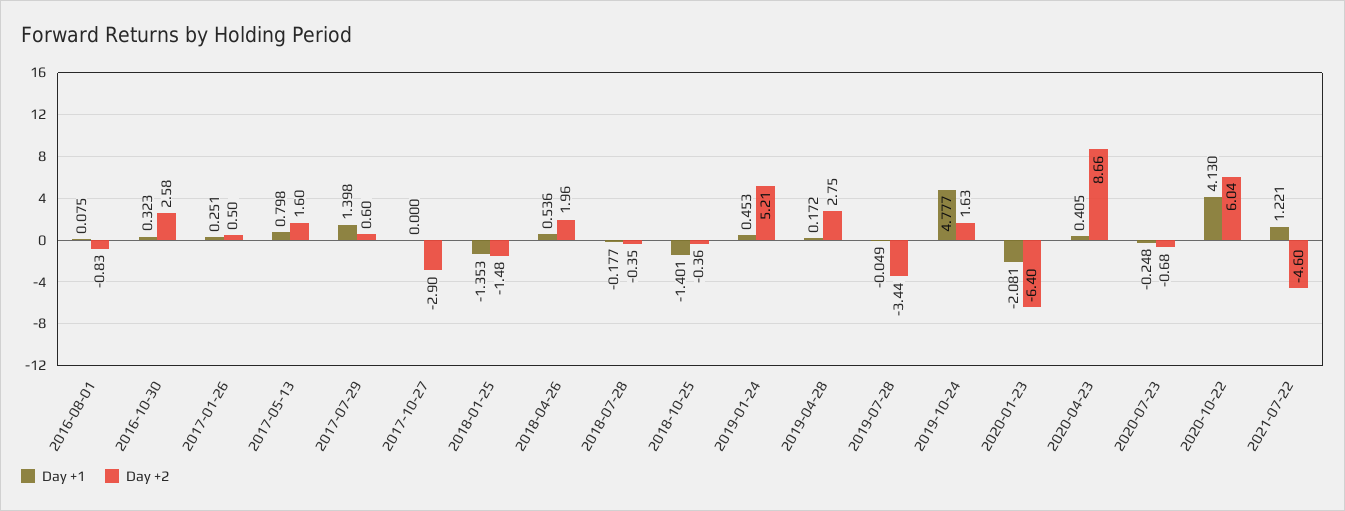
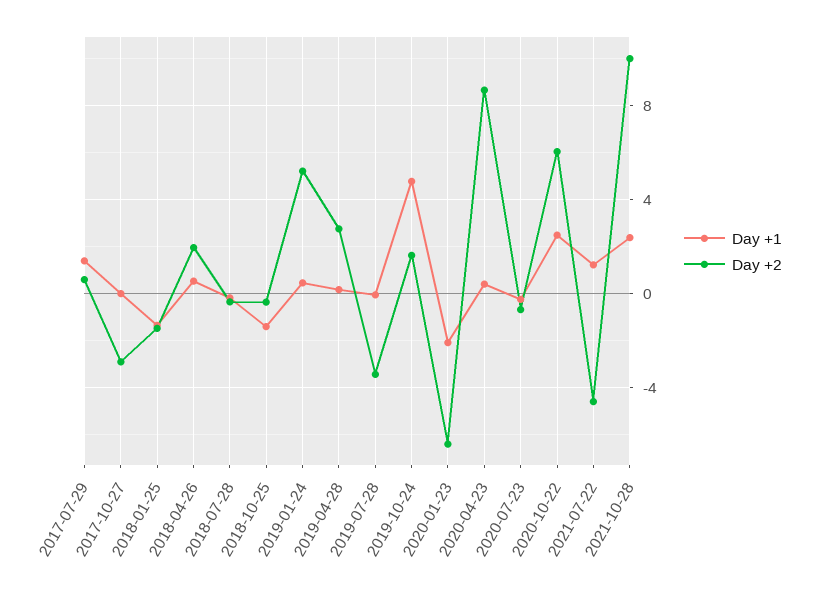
Day +1, 2016-08-01: 0.075 -> none
Day +2, 2016-08-01: -0.83 -> none
Day +1, 2016-10-30: 0.323 -> none
Day +2, 2016-10-30: 2.58 -> none
Day +1, 2017-01-26: 0.251 -> none
Day +2, 2017-01-26: 0.5 -> none
Day +1, 2017-05-13: 0.798 -> none
Day +2, 2017-05-13: 1.6 -> none
Day +1, 2020-10-22: 4.13 -> 2.5
Day +1, 2021-10-28: none -> 2.5
Day +2, 2021-10-28: none -> 10

